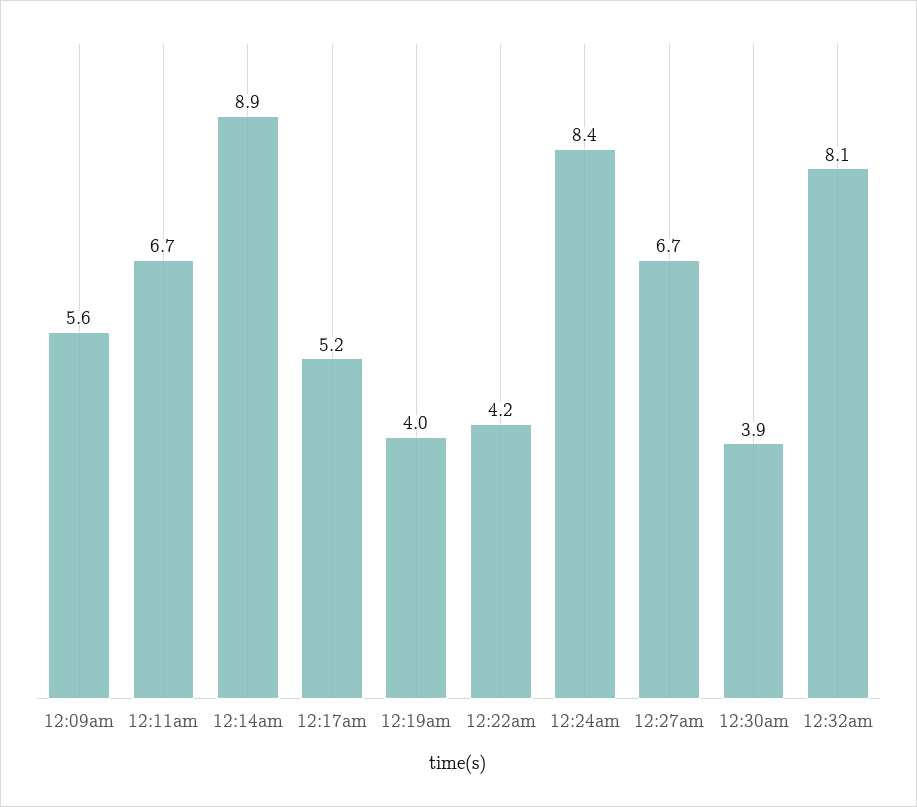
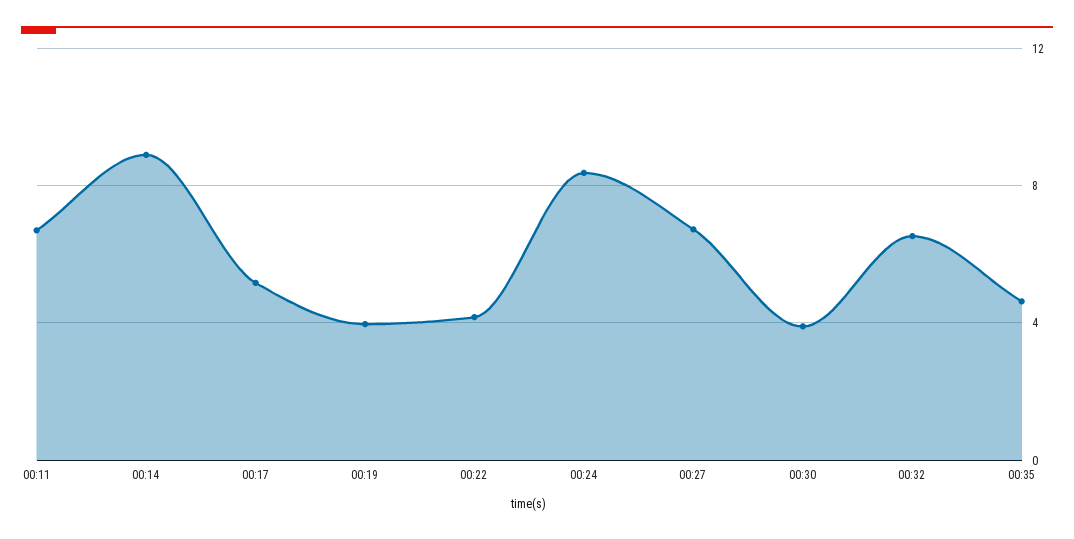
12:09am: 5.6 -> none
12:32am: 8.1 -> 6.5
00:35: none -> 4.5

